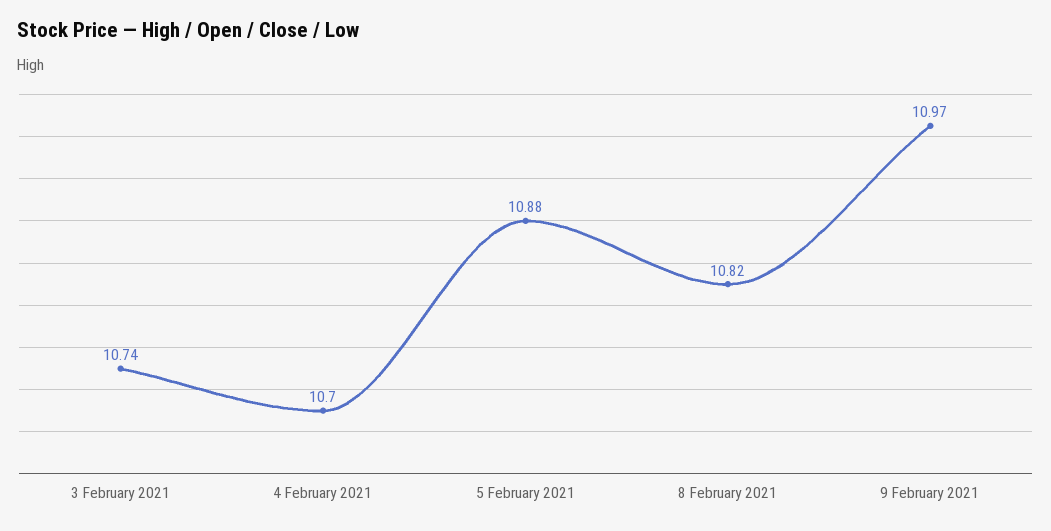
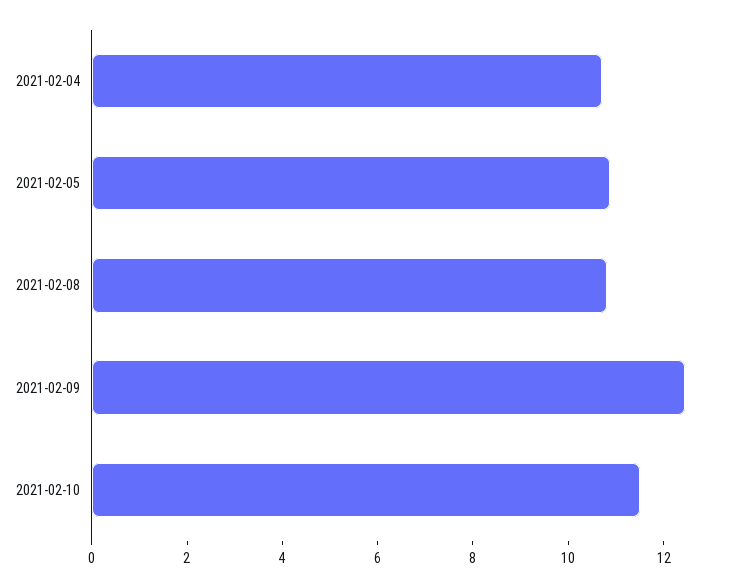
3 February 2021: 10.74 -> none
9 February 2021: 10.97 -> 12.5
2021-02-10: none -> 11.5

